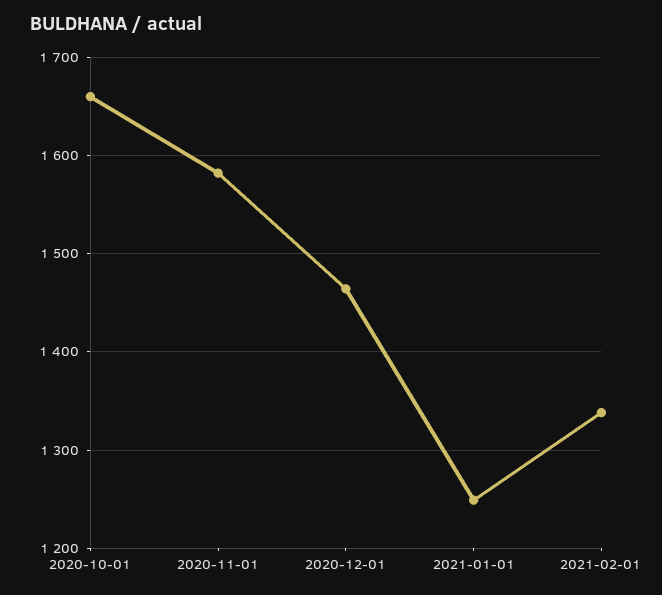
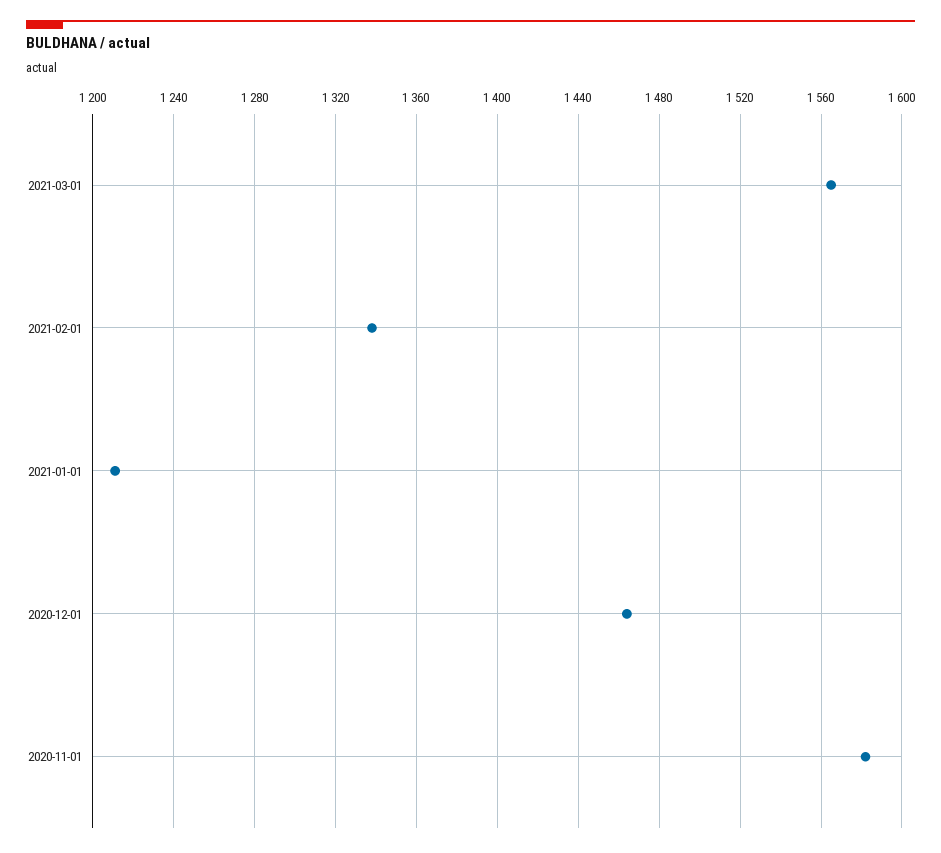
2020-10-01: 1660 -> none
2021-01-01: 1250 -> 1210
2021-03-01: none -> 1565

